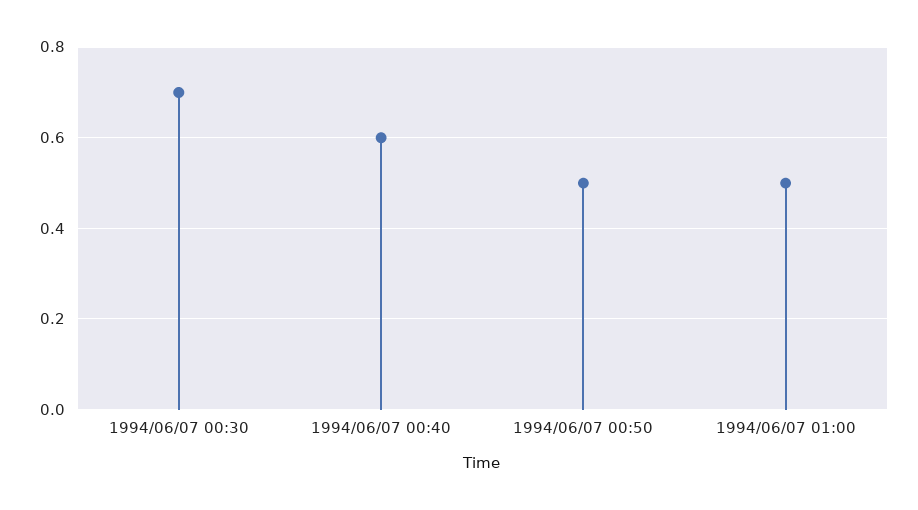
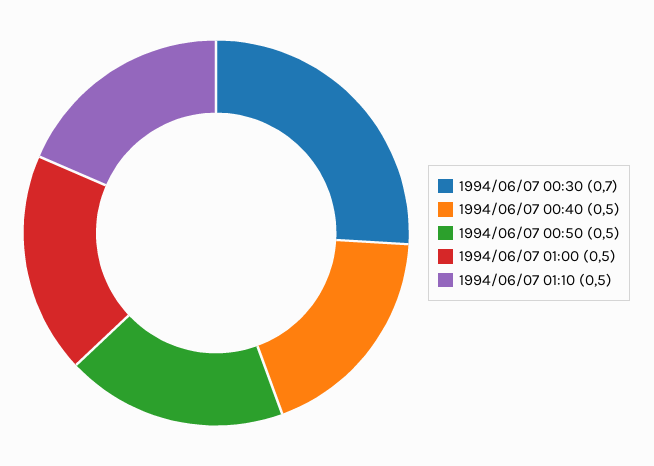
1994/06/07 00:40: 0.6 -> 0.5
1994/06/07 01:10: none -> 0.5

